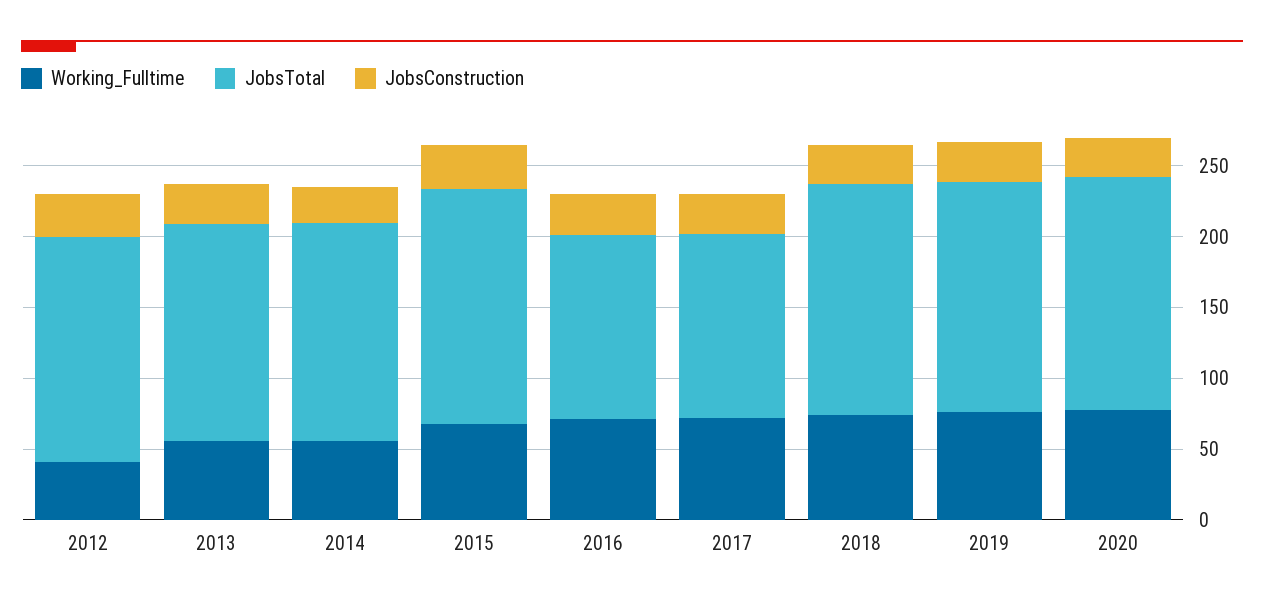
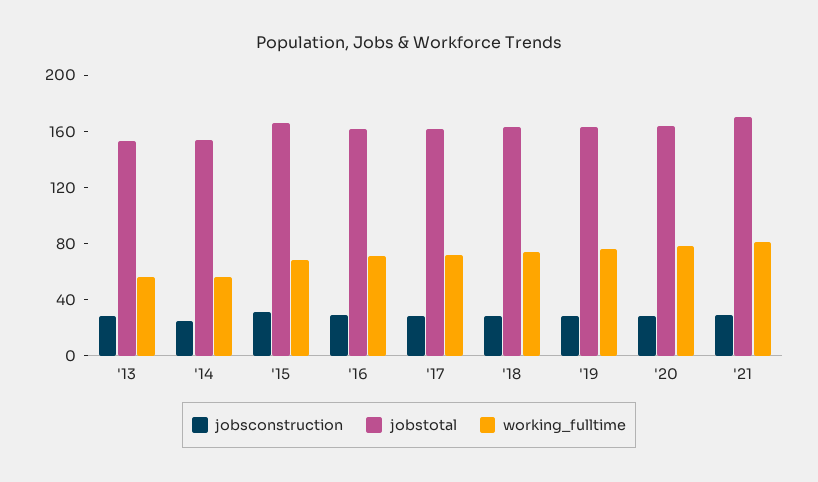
Working_Fulltime, 2012: 40 -> none
JobsTotal, 2012: 160 -> none
JobsConstruction, 2012: 30 -> none
JobsTotal, 2016: 130 -> 160
JobsTotal, 2017: 130 -> 160
JobsConstruction, '21: none -> 30
JobsTotal, '21: none -> 170
Working_Fulltime, '21: none -> 80

